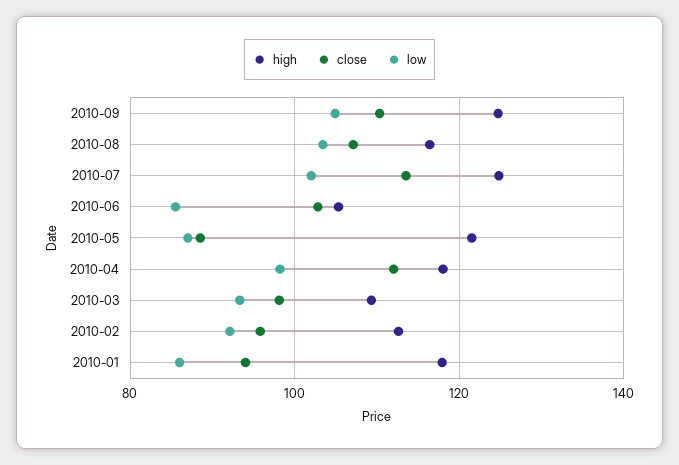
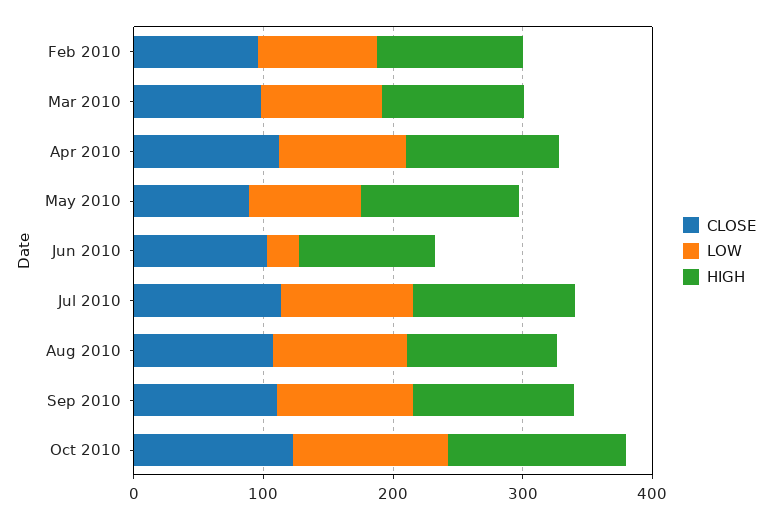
low, 2010-06: 86 -> 20
high, 2010-01: 118 -> none
close, 2010-01: 94 -> none
low, 2010-01: 86 -> none
close, Oct 2010: none -> 120
low, Oct 2010: none -> 120
high, Oct 2010: none -> 140

